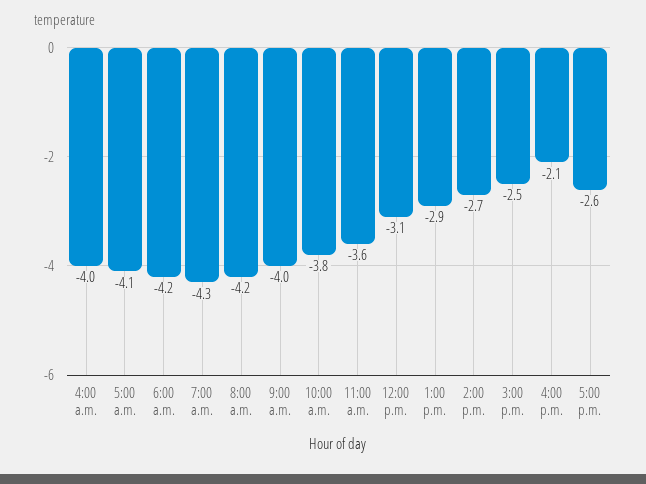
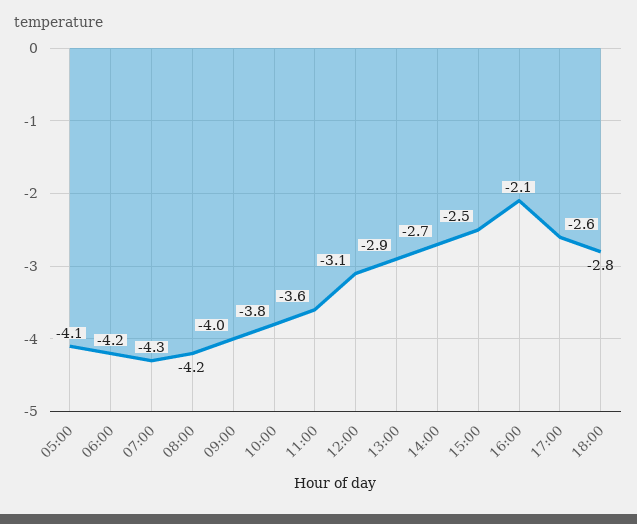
4:00 a.m.: -4 -> none
18:00: none -> -2.8

